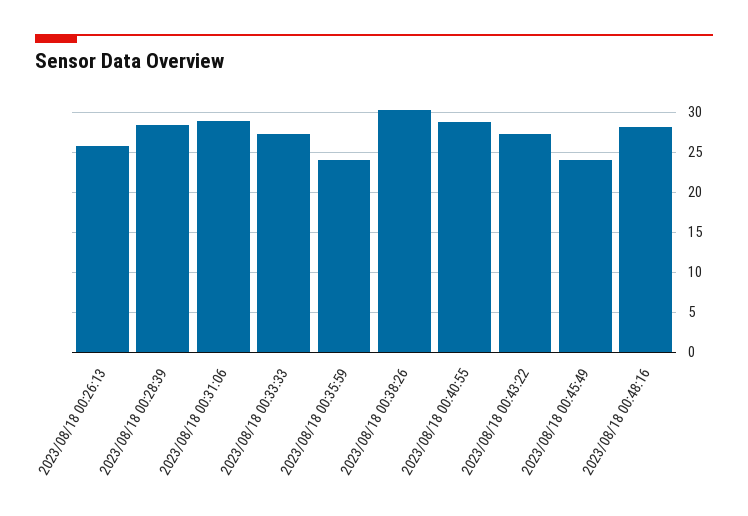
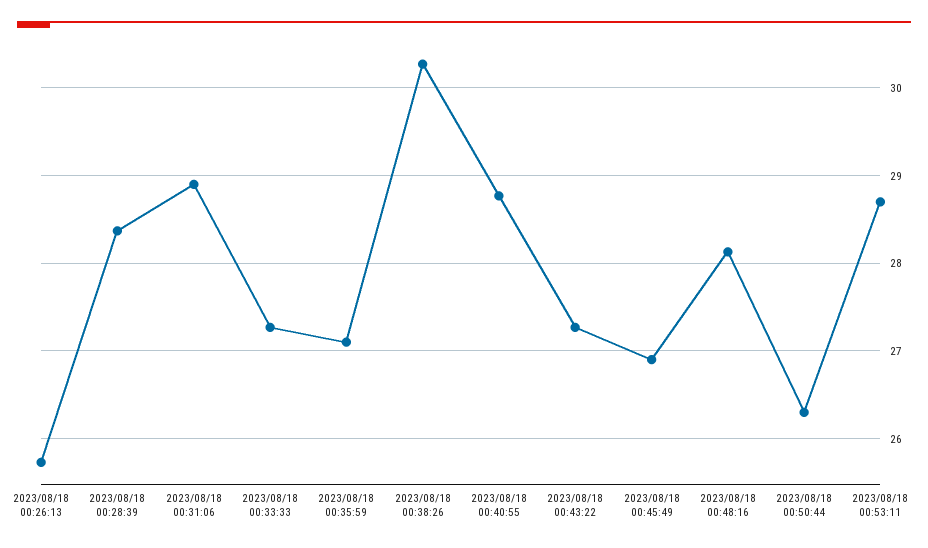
2023/08/18 00:35:59: 24 -> 27.1
2023/08/18 00:45:49: 24 -> 26.9
2023/08/18 00:50:44: none -> 26.3
2023/08/18 00:53:11: none -> 28.7

